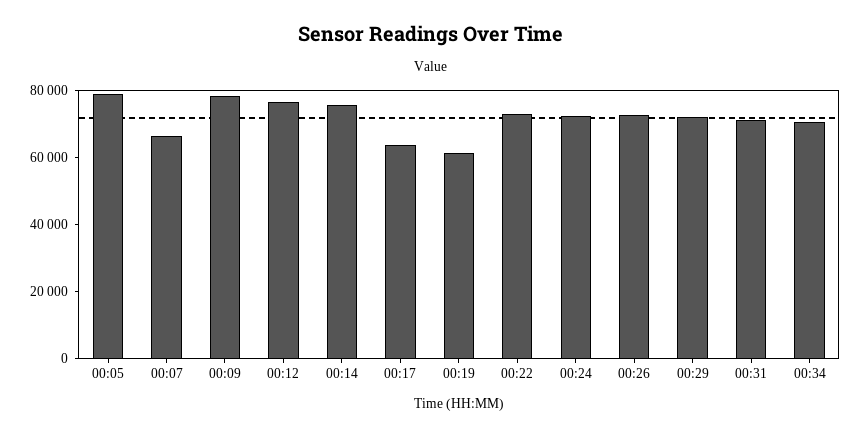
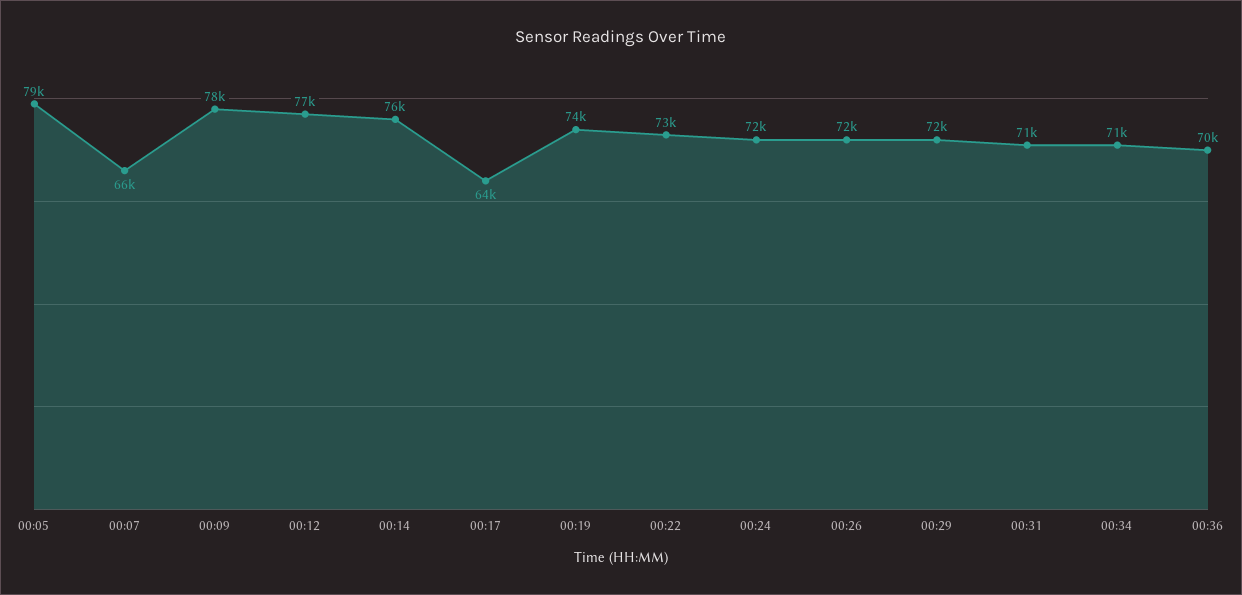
00:19: 60000 -> 74000
00:36: none -> 70000

